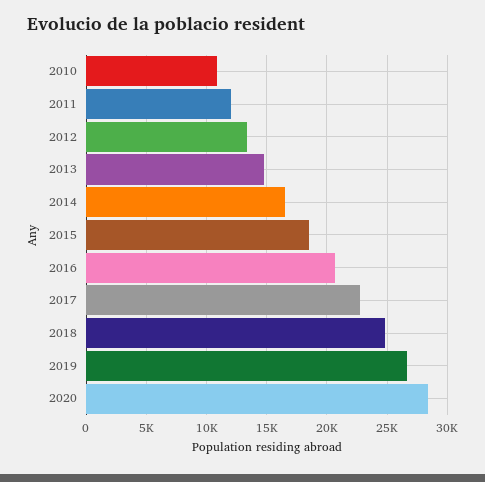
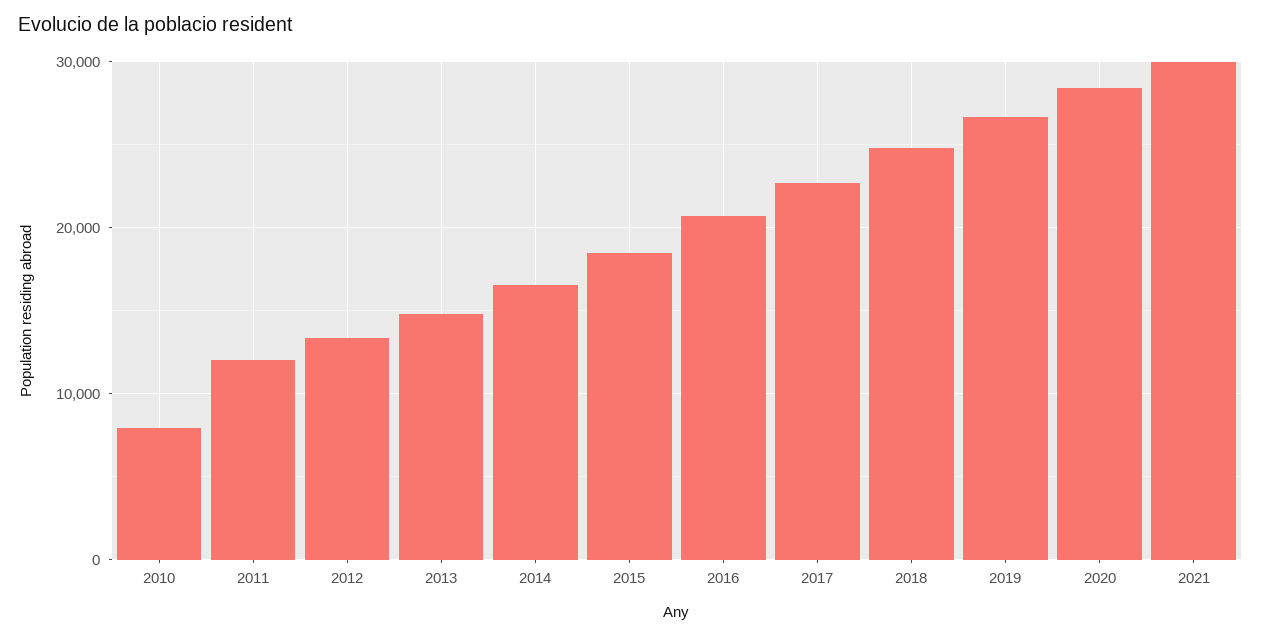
2010: 11000 -> 8000
2021: none -> 30000

